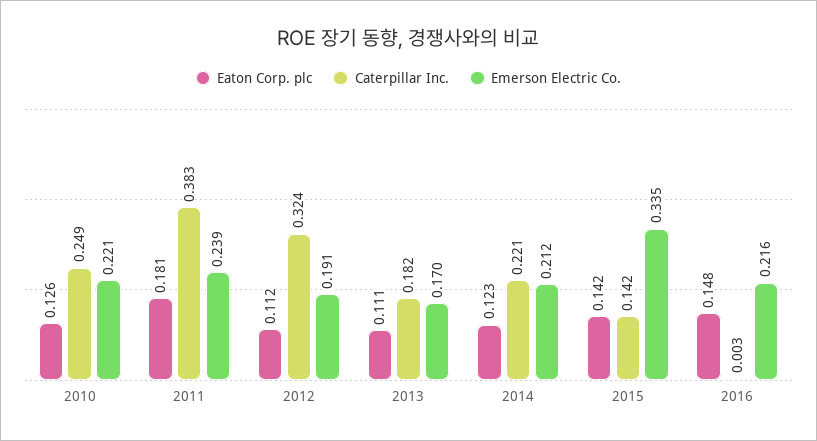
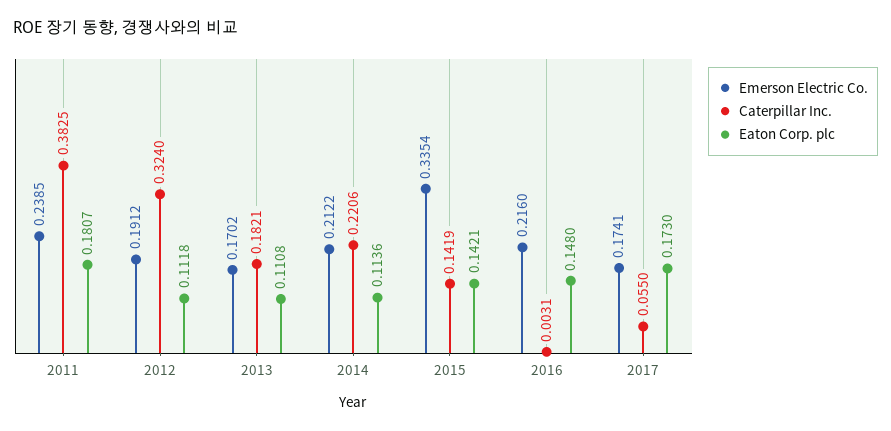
Eaton Corp. plc, 2010: 0.126 -> none
Caterpillar Inc., 2010: 0.249 -> none
Emerson Electric Co., 2010: 0.221 -> none
Eaton Corp. plc, 2014: 0.123 -> 0.1136
Emerson Electric Co., 2017: none -> 0.1741
Caterpillar Inc., 2017: none -> 0.055
Eaton Corp. plc, 2017: none -> 0.173

